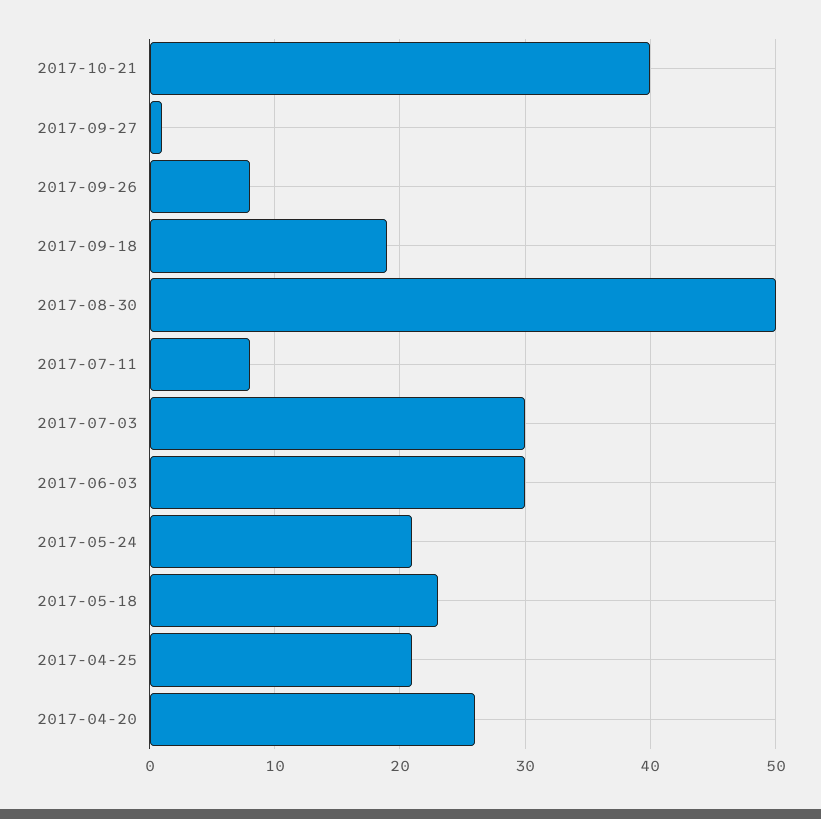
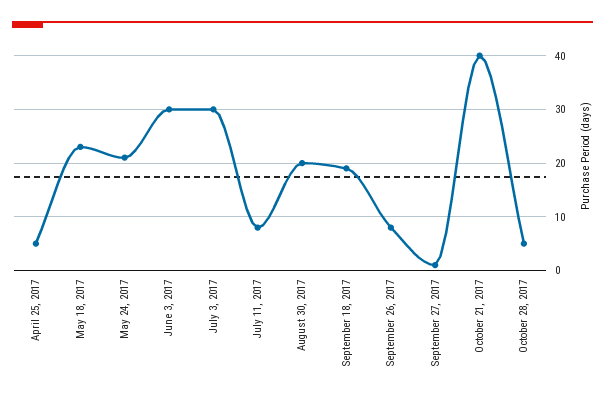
2017-08-30: 50 -> 20
2017-04-25: 21 -> 5
2017-04-20: 26 -> none
October 28, 2017: none -> 5

